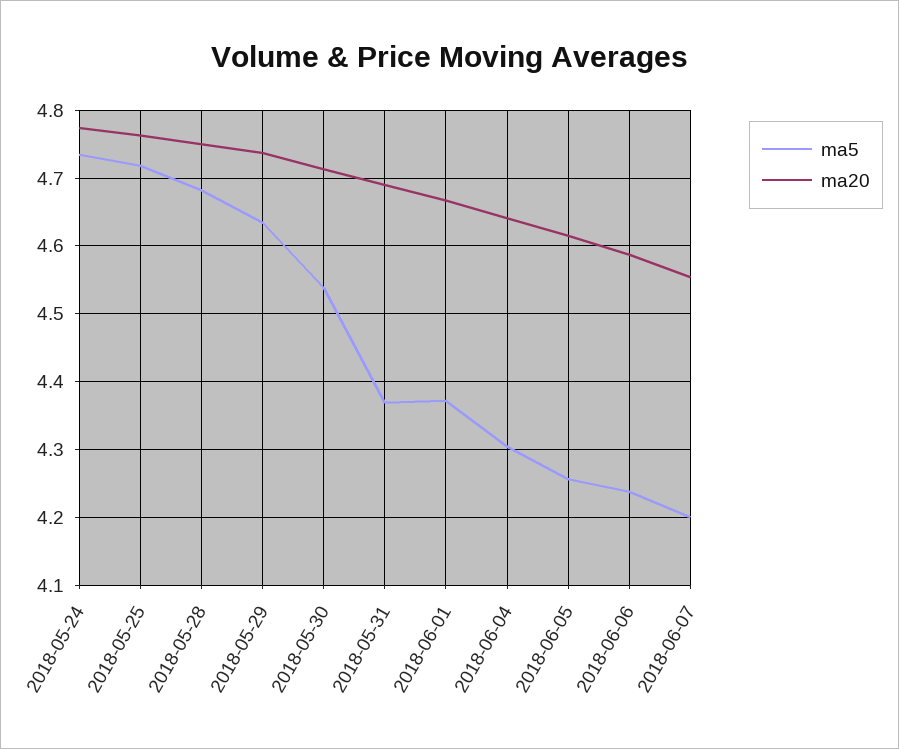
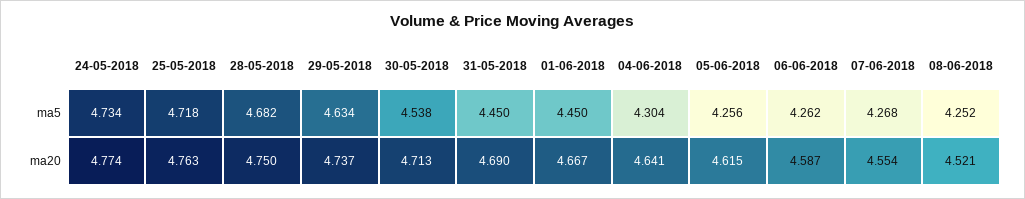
ma5, 2018-05-31: 4.37 -> 4.45
ma5, 2018-06-01: 4.37 -> 4.45
ma5, 2018-06-06: 4.24 -> 4.262
ma5, 2018-06-07: 4.2 -> 4.268
ma5, 08-06-2018: none -> 4.252
ma20, 08-06-2018: none -> 4.521

